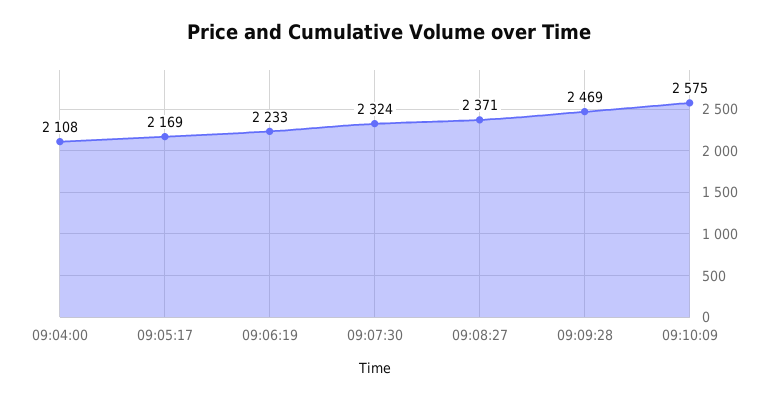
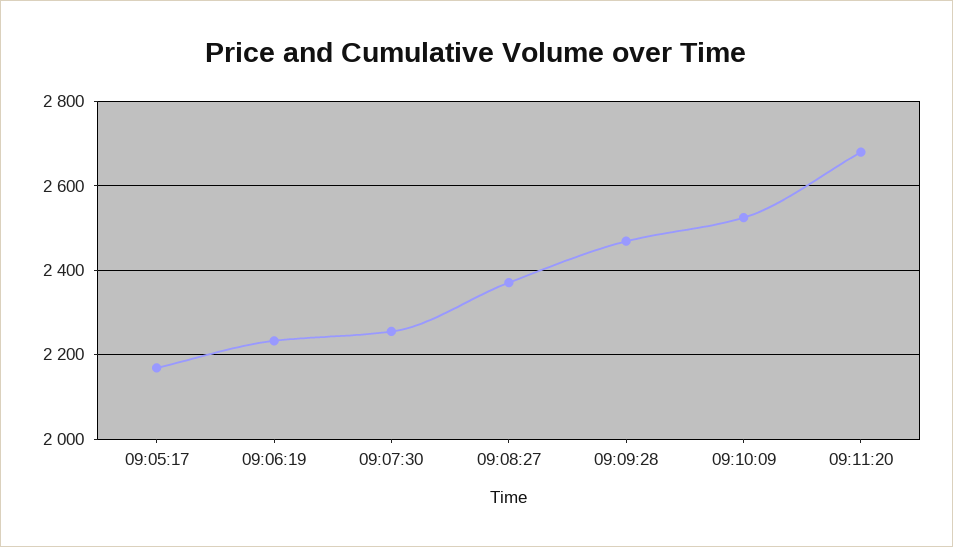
09:04:00: 2108 -> none
09:07:30: 2324 -> 2260
09:10:09: 2575 -> 2520
09:11:20: none -> 2680

